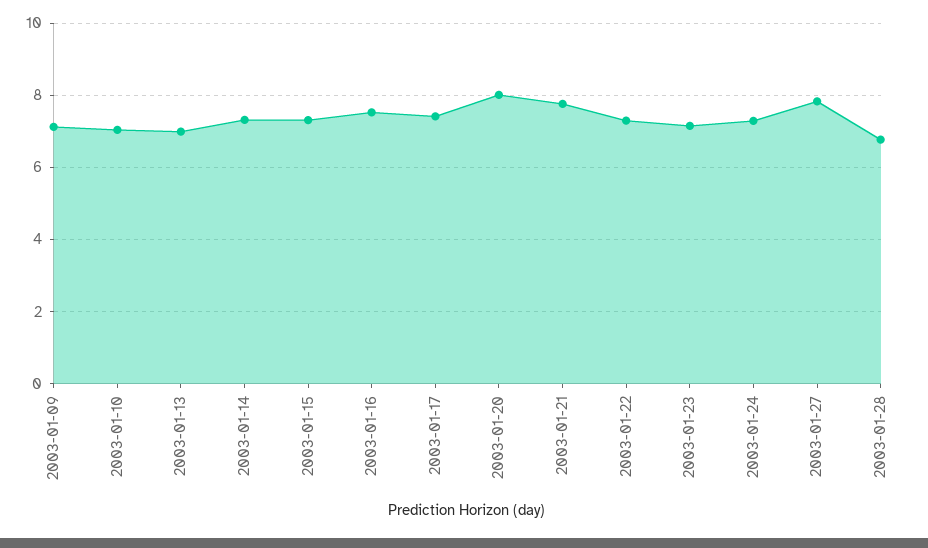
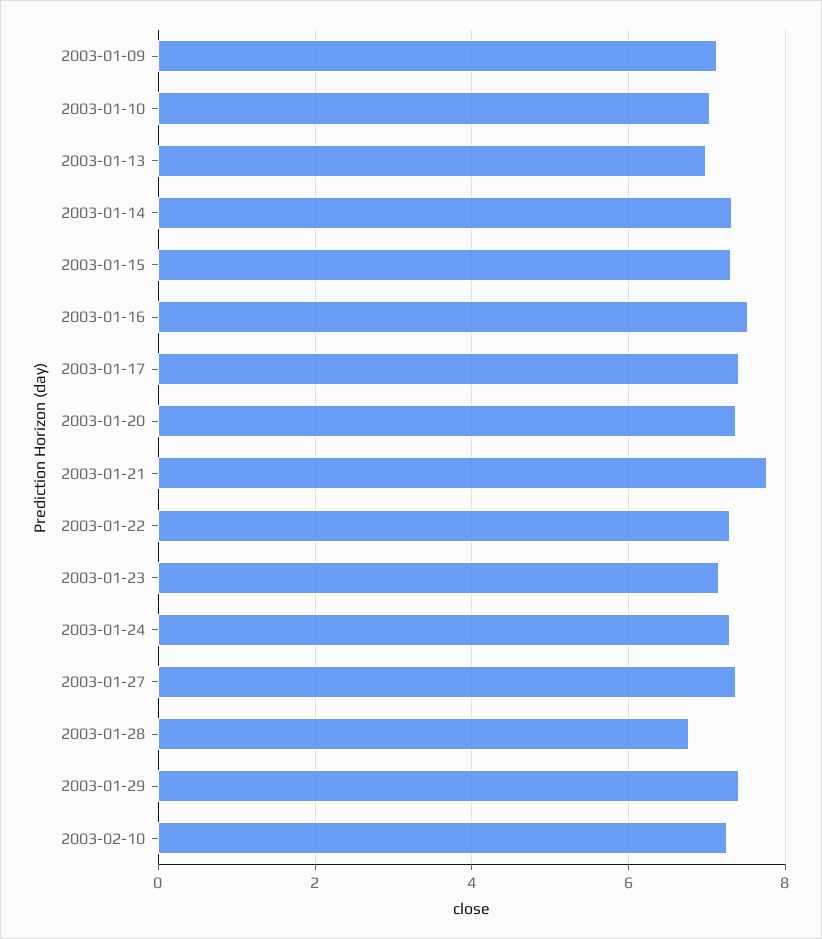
2003-01-20: 8 -> 7.4
2003-01-27: 7.8 -> 7.4
2003-01-29: none -> 7.4
2003-02-10: none -> 7.2

